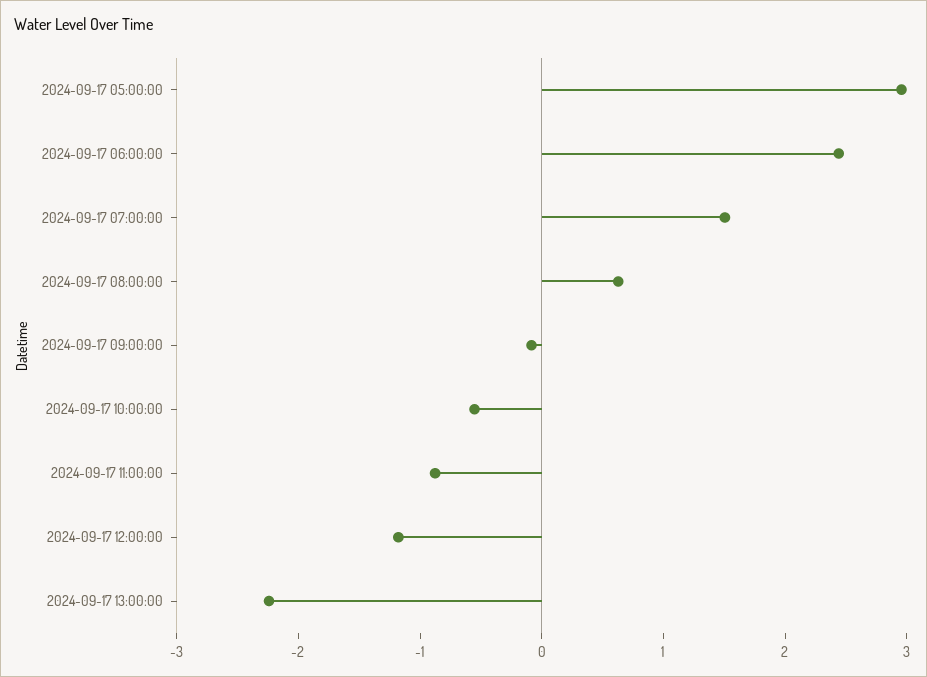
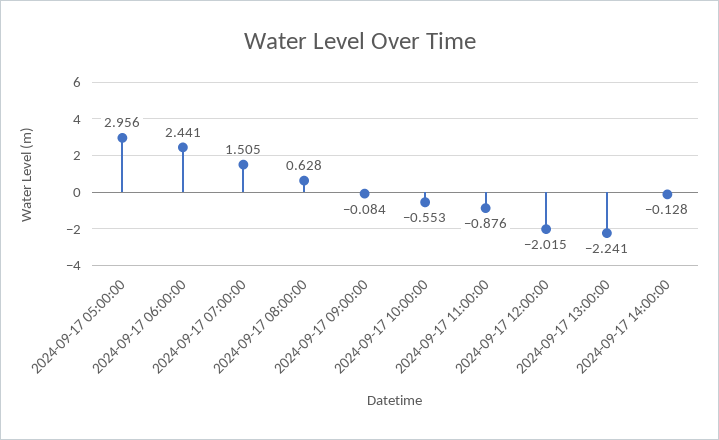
2024-09-17 12:00:00: -1.2 -> -2.015
2024-09-17 14:00:00: none -> -0.128

